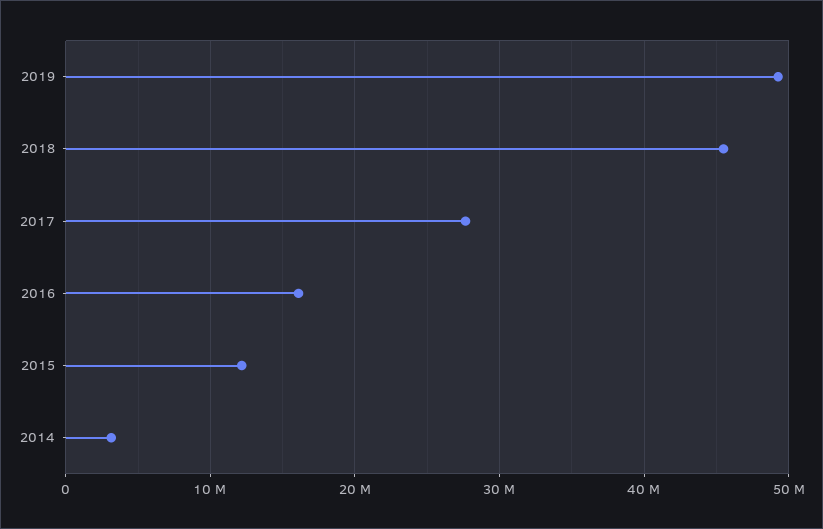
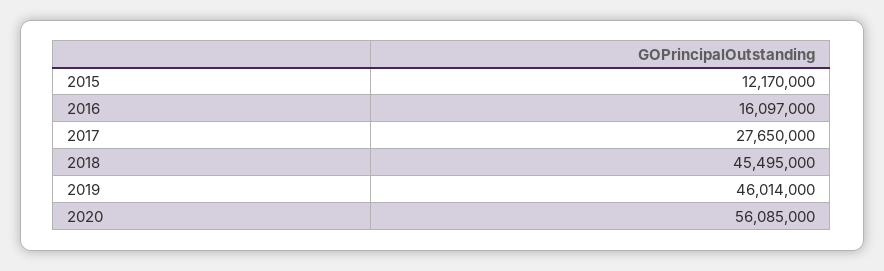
2019: 49000000 -> 46014000
2014: 3000000 -> none
2020: none -> 56085000

